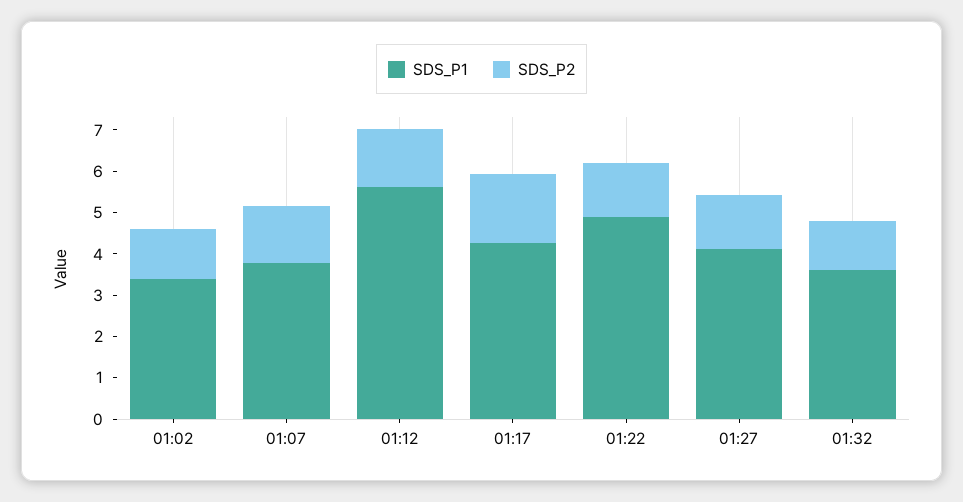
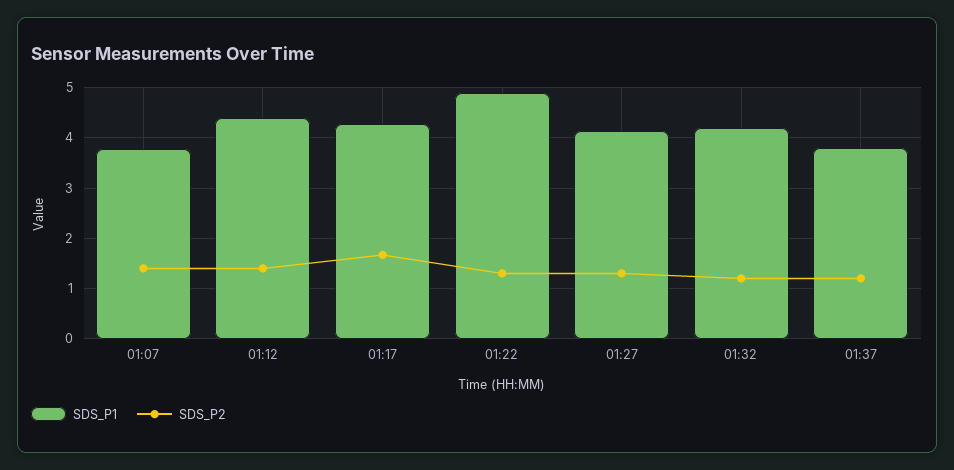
SDS_P1, 01:02: 3.4 -> none
SDS_P2, 01:02: 1.2 -> none
SDS_P1, 01:12: 5.6 -> 4.4
SDS_P1, 01:32: 3.6 -> 4.2
SDS_P1, 01:37: none -> 3.8
SDS_P2, 01:37: none -> 1.2

